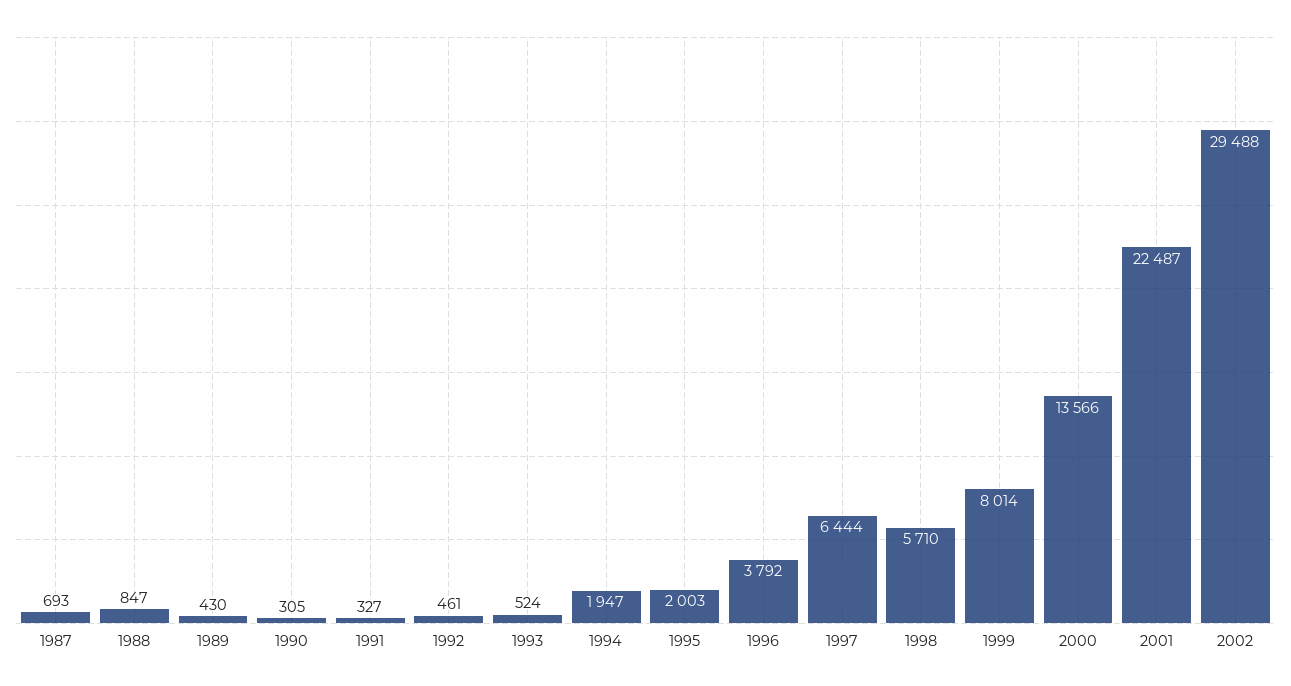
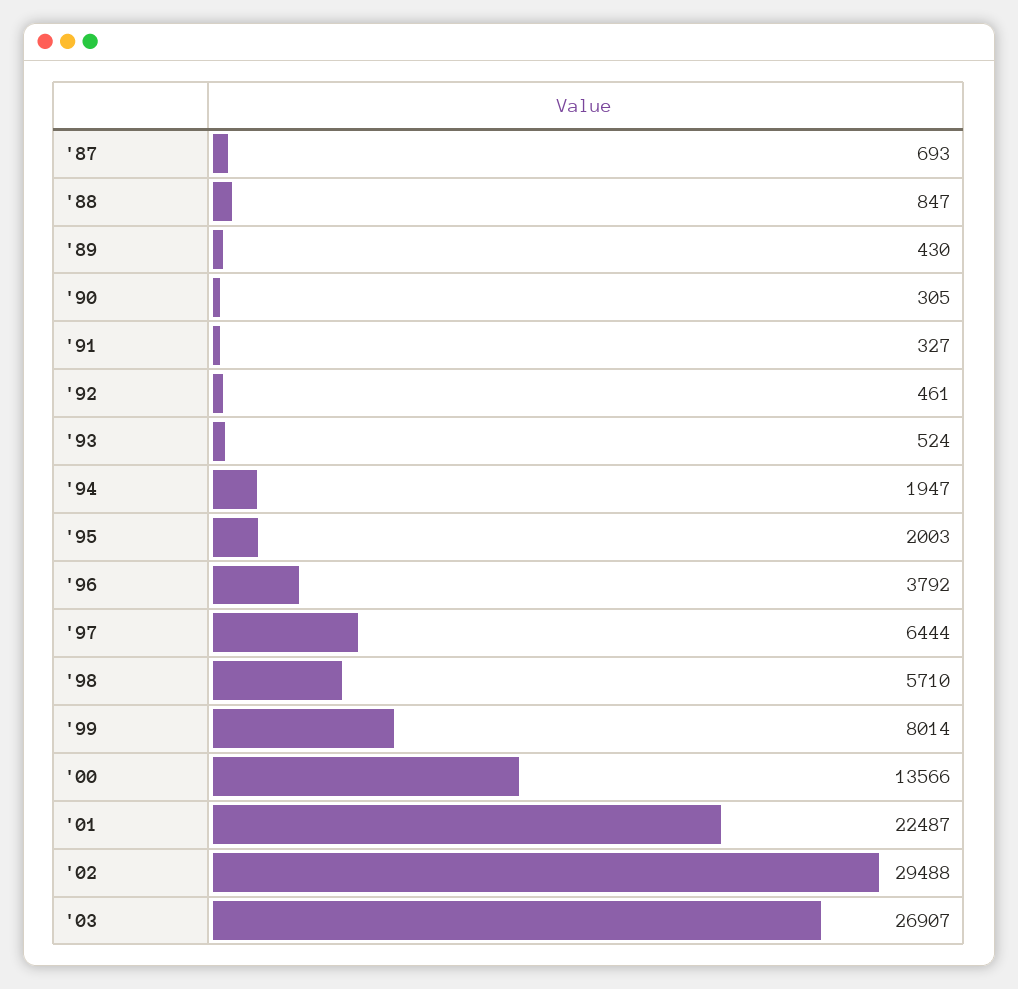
'03: none -> 26907

